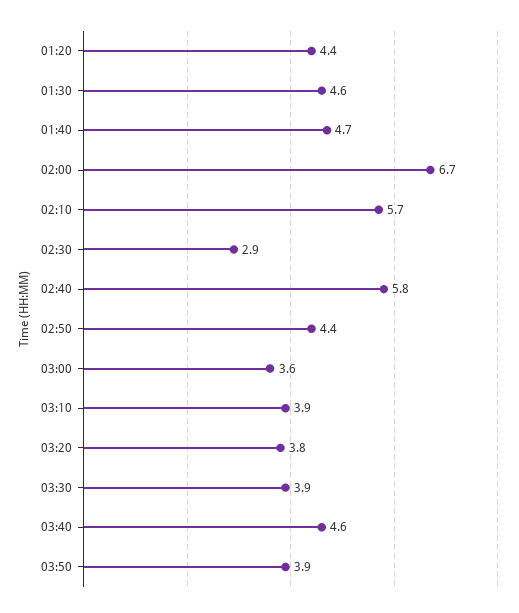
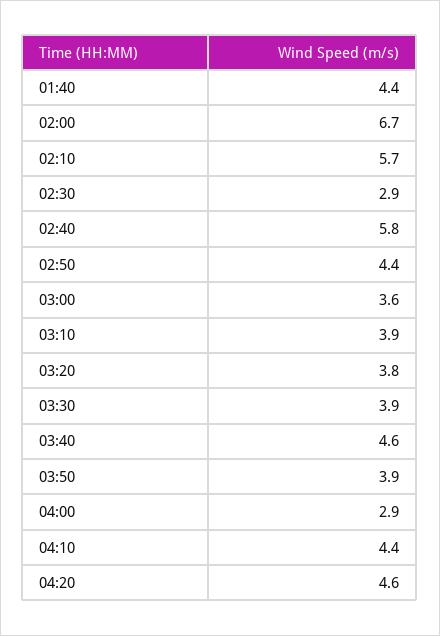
01:20: 4.4 -> none
01:30: 4.6 -> none
01:40: 4.7 -> 4.4
04:00: none -> 2.9
04:10: none -> 4.4
04:20: none -> 4.6

